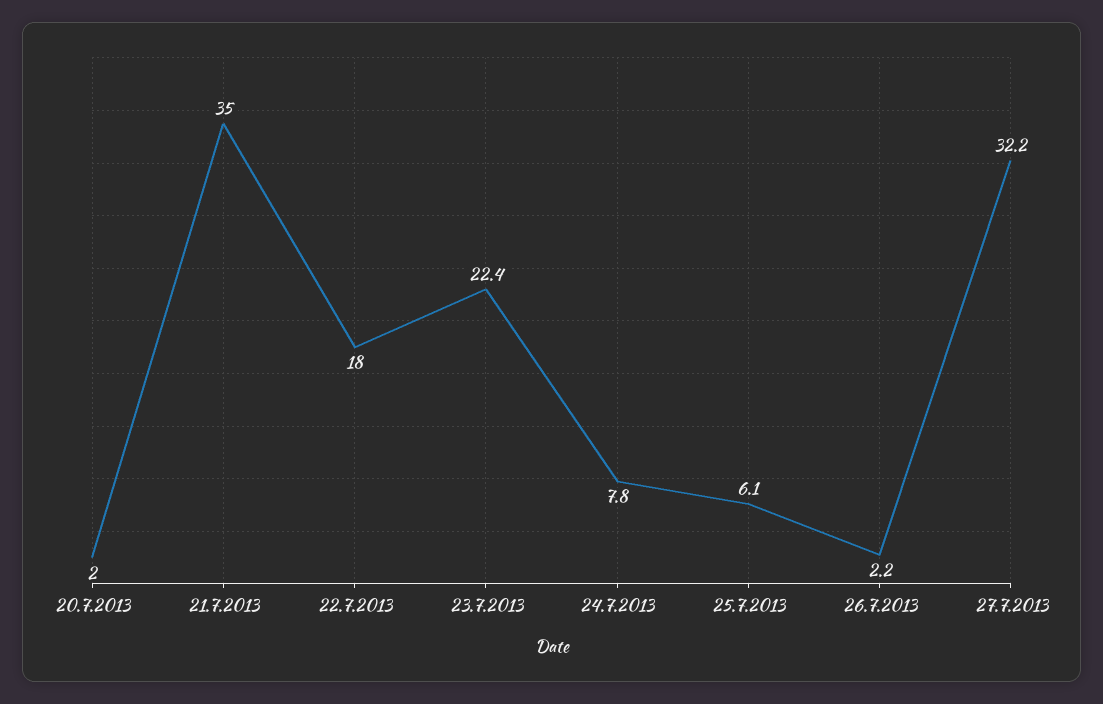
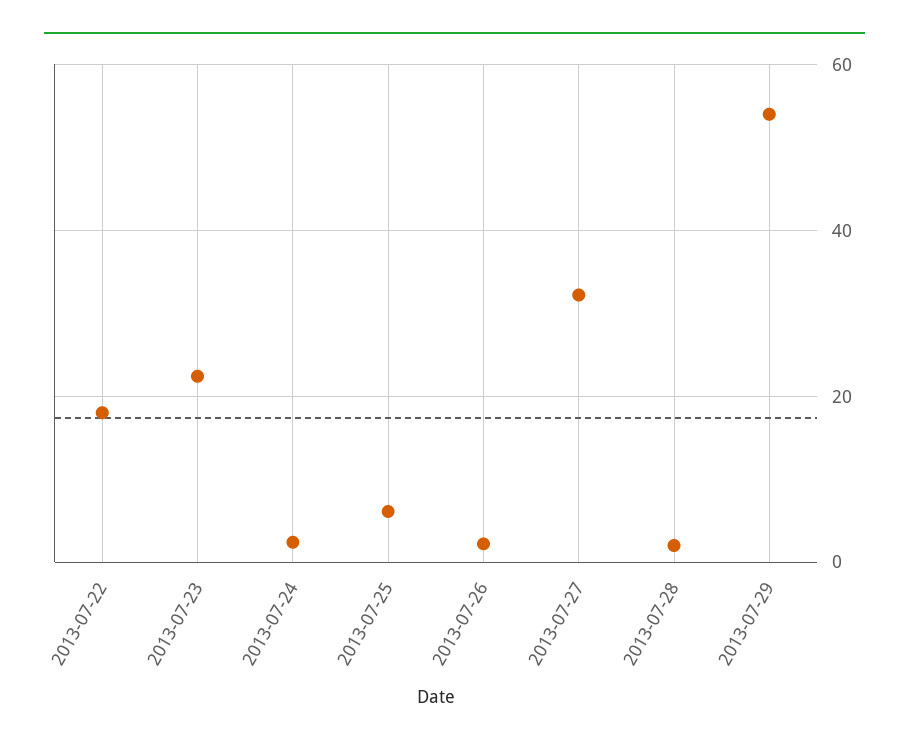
20.7.2013: 2 -> none
21.7.2013: 35 -> none
24.7.2013: 7.8 -> 2
2013-07-28: none -> 2
2013-07-29: none -> 54

